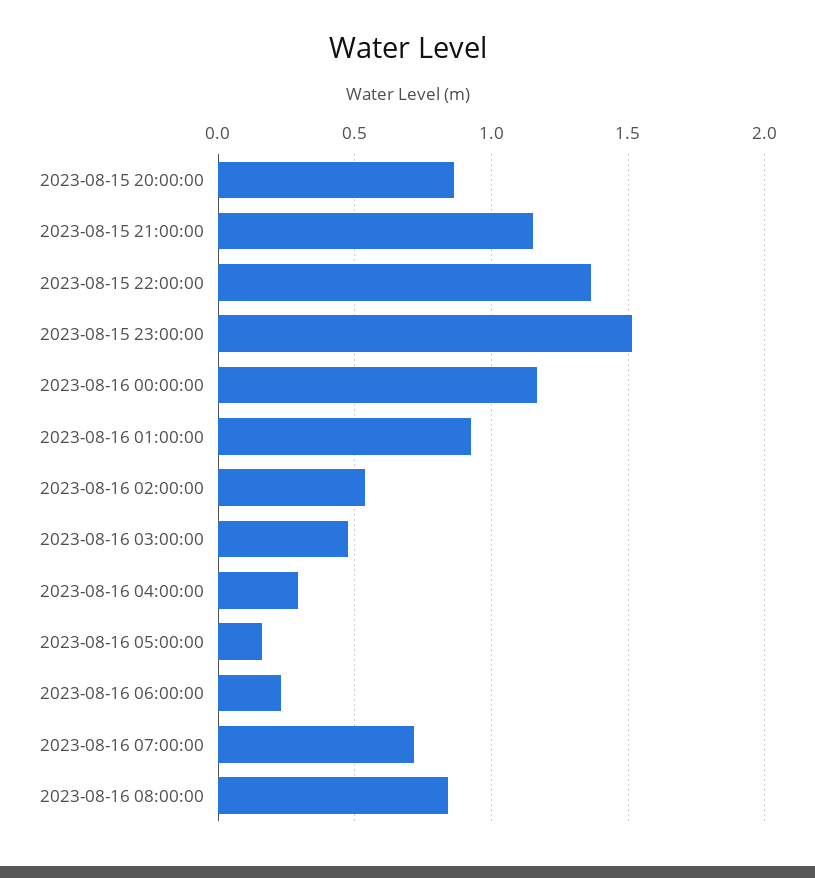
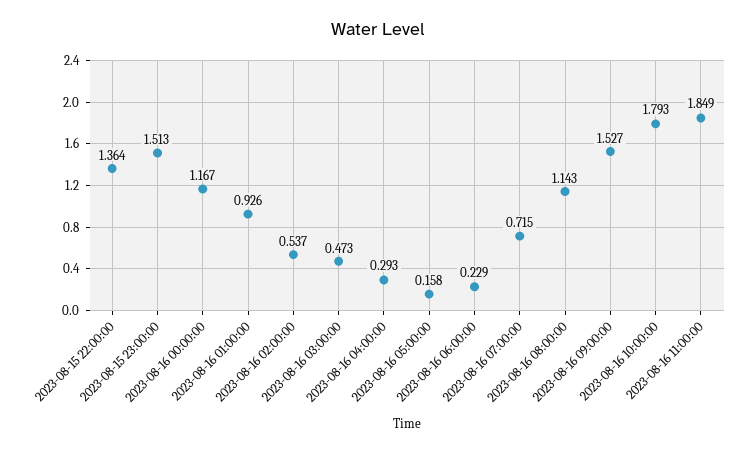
2023-08-15 20:00:00: 0.85 -> none
2023-08-15 21:00:00: 1.15 -> none
2023-08-16 08:00:00: 0.85 -> 1.143
2023-08-16 09:00:00: none -> 1.527
2023-08-16 10:00:00: none -> 1.793
2023-08-16 11:00:00: none -> 1.849

